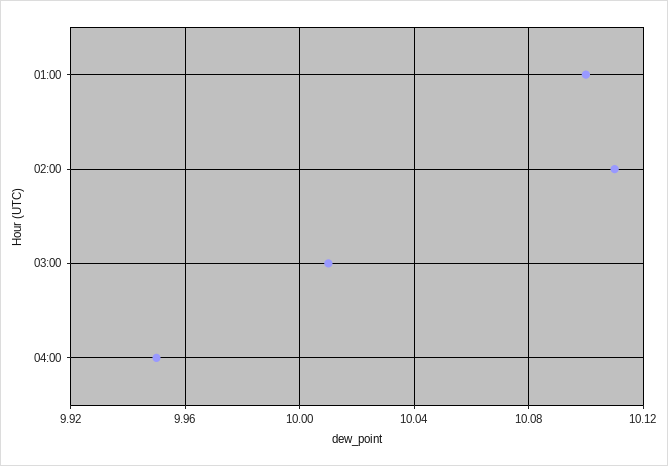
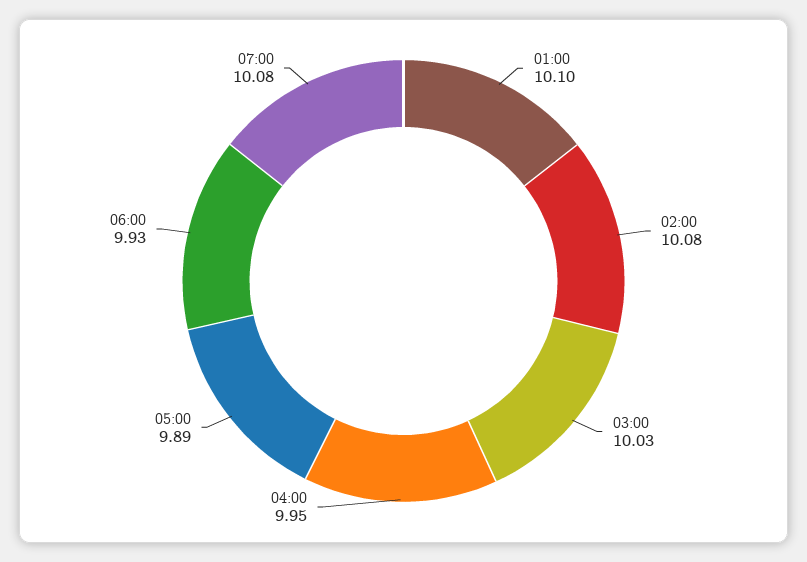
02:00: 10.11 -> 10.08
03:00: 10.01 -> 10.03
05:00: none -> 9.89
06:00: none -> 9.93
07:00: none -> 10.08

